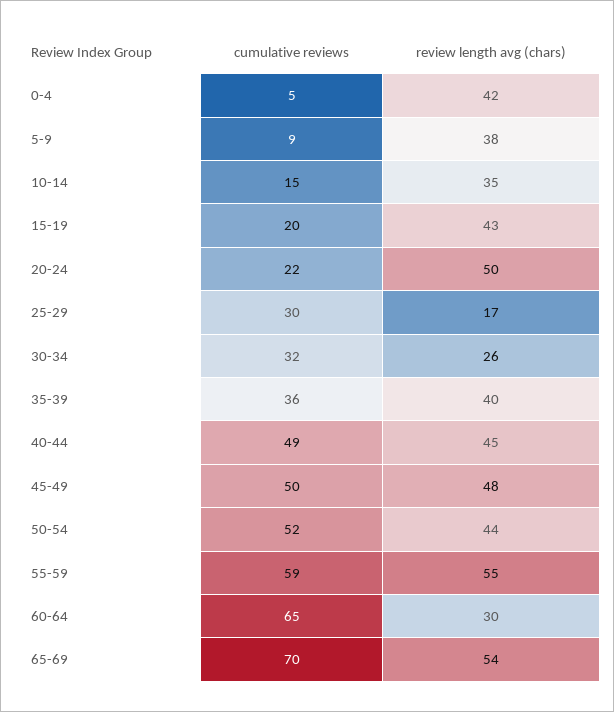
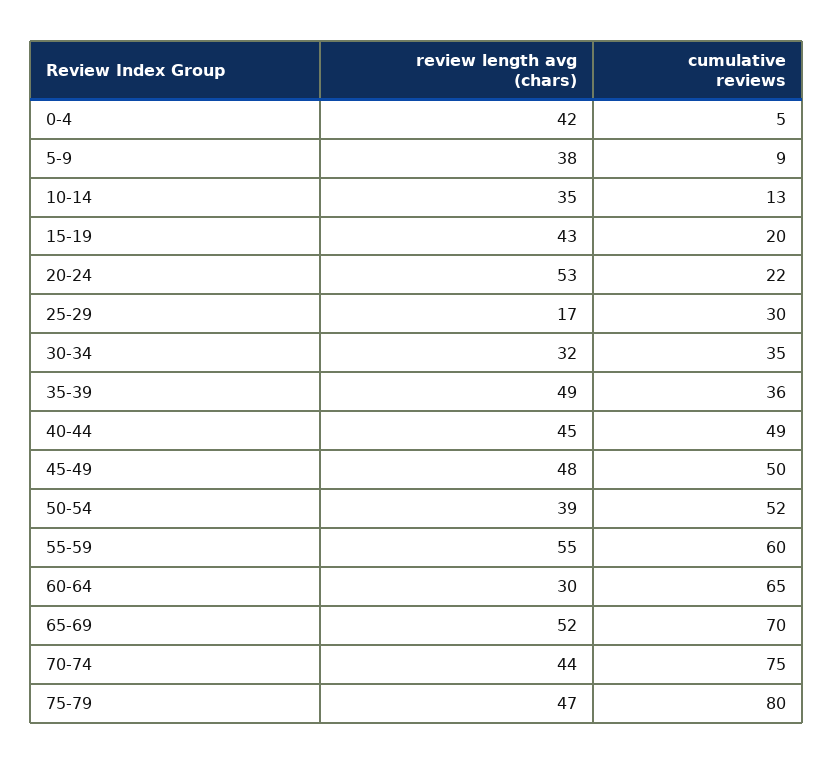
cumulative reviews, 10-14: 15 -> 13
review length avg (chars), 20-24: 50 -> 53
cumulative reviews, 30-34: 32 -> 35
review length avg (chars), 30-34: 26 -> 32
review length avg (chars), 35-39: 40 -> 49
review length avg (chars), 50-54: 44 -> 39
cumulative reviews, 55-59: 59 -> 60
review length avg (chars), 65-69: 54 -> 52
review length avg (chars), 70-74: none -> 44
cumulative reviews, 70-74: none -> 75
review length avg (chars), 75-79: none -> 47
cumulative reviews, 75-79: none -> 80

